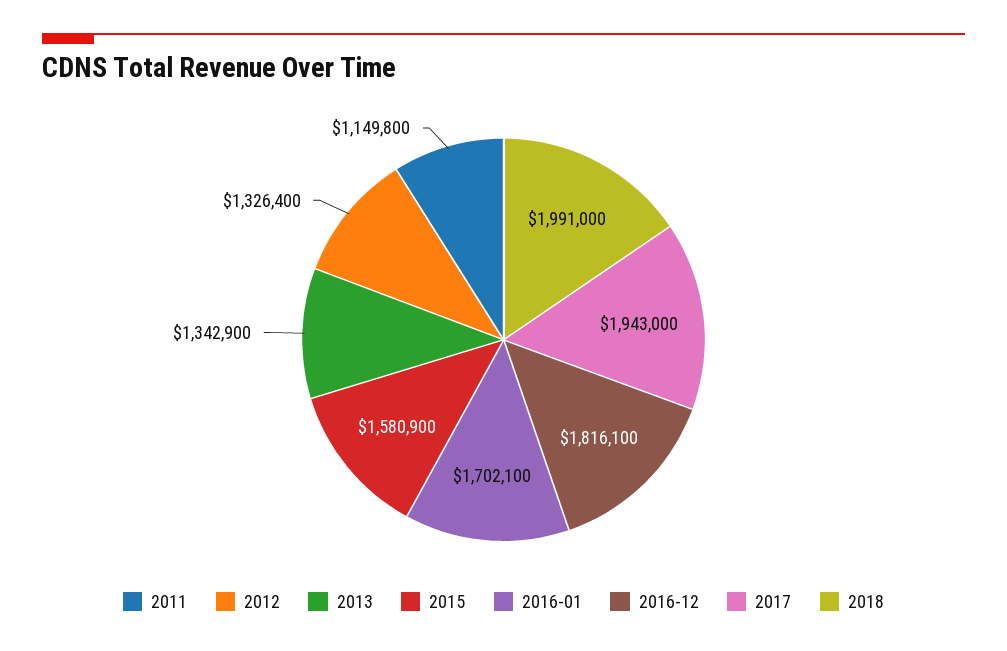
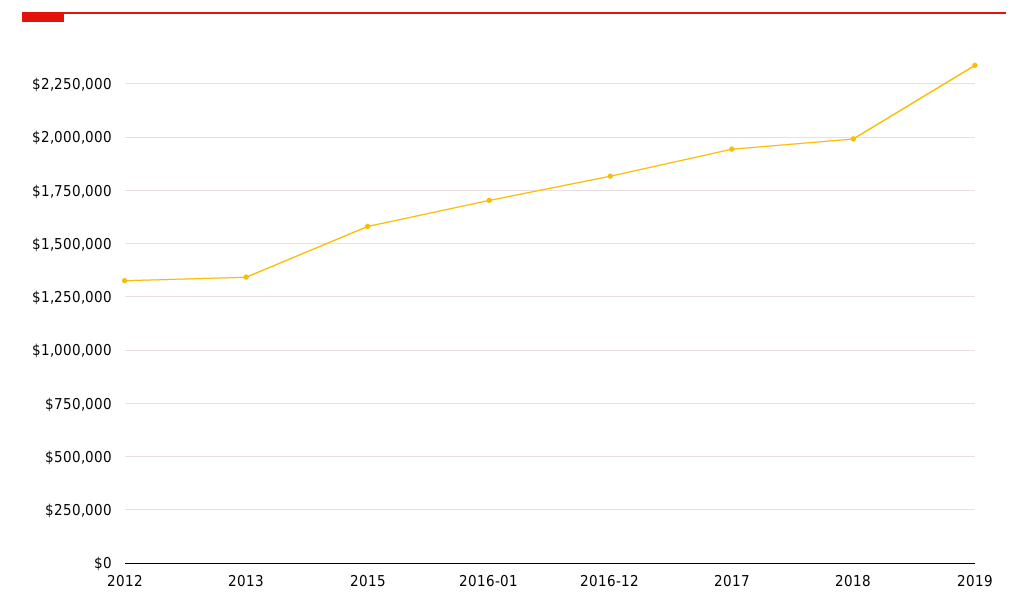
2011: 1149800 -> none
2019: none -> 2350000

